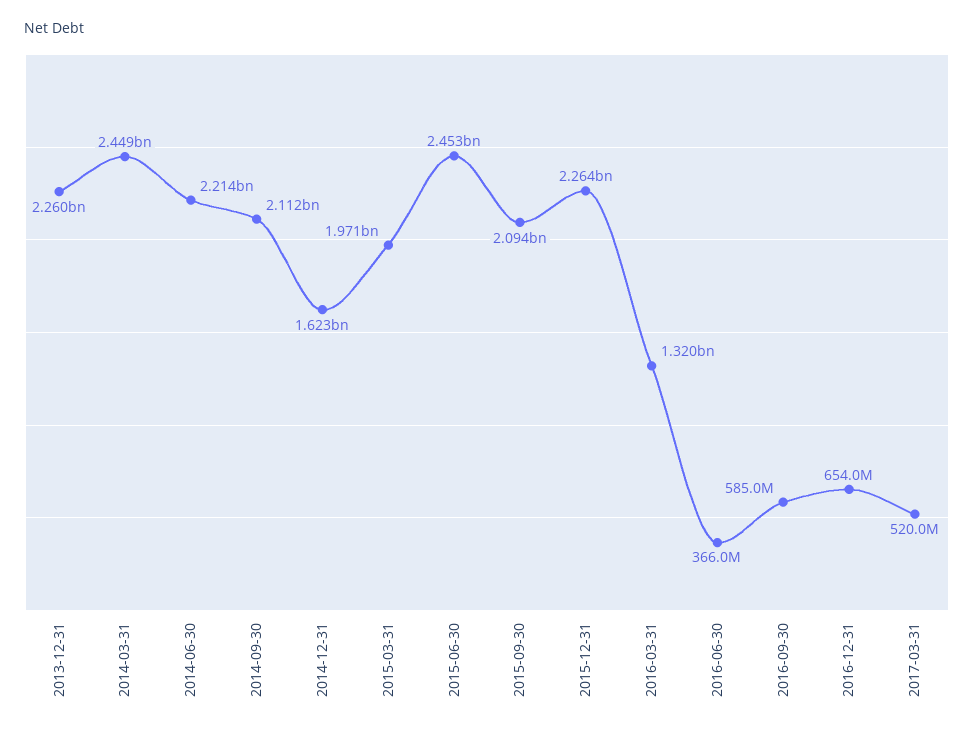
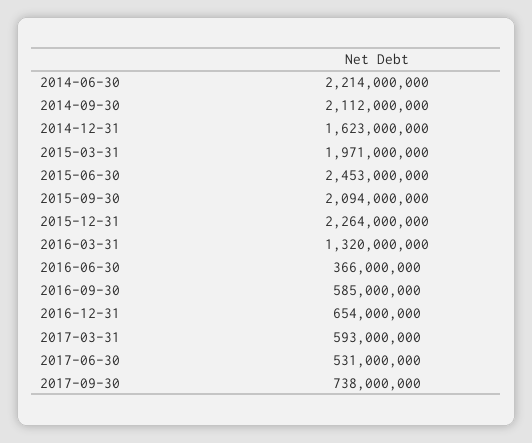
2013-12-31: 2260000000 -> none
2014-03-31: 2449000000 -> none
2017-03-31: 520000000 -> 593000000
2017-06-30: none -> 531000000
2017-09-30: none -> 738000000

